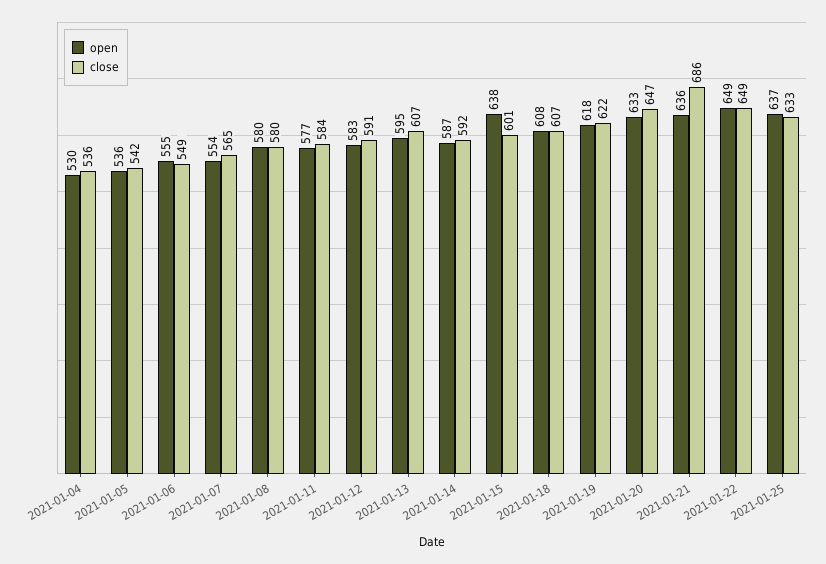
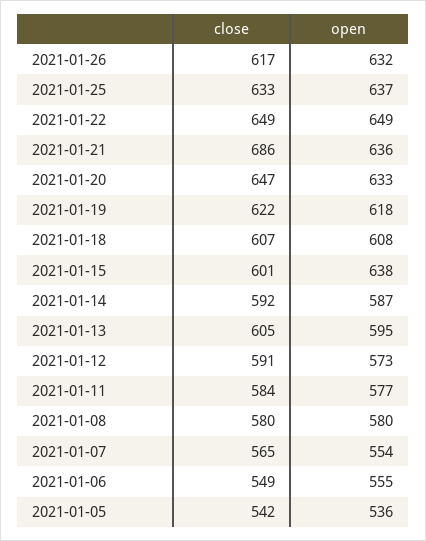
open, 2021-01-04: 530 -> none
close, 2021-01-04: 536 -> none
open, 2021-01-12: 583 -> 573
close, 2021-01-13: 607 -> 605
close, 2021-01-26: none -> 617
open, 2021-01-26: none -> 632

